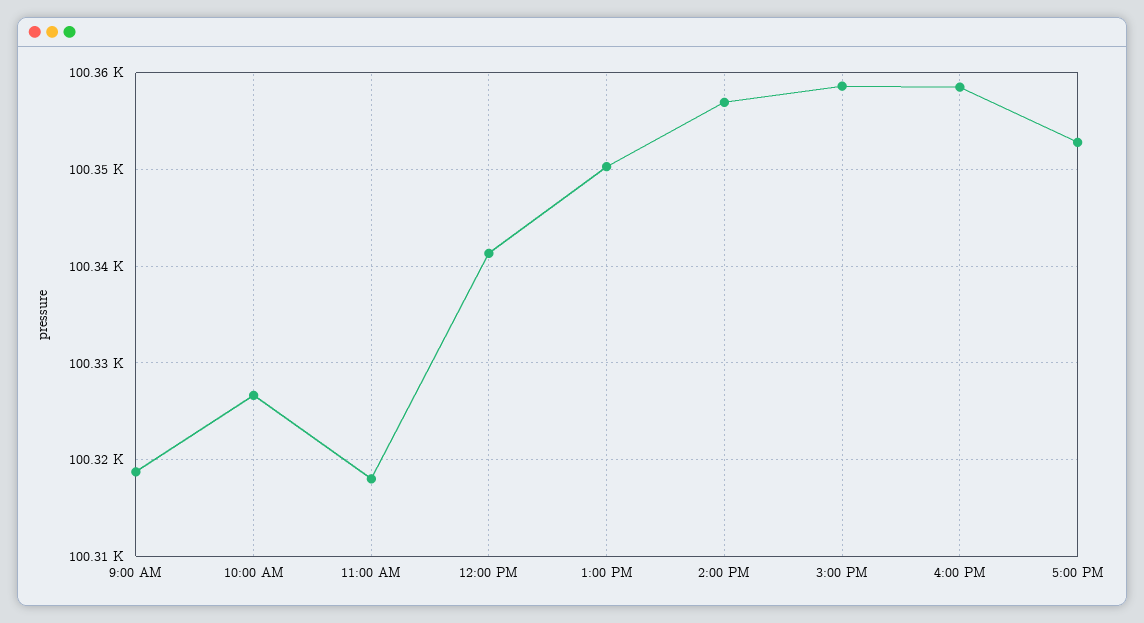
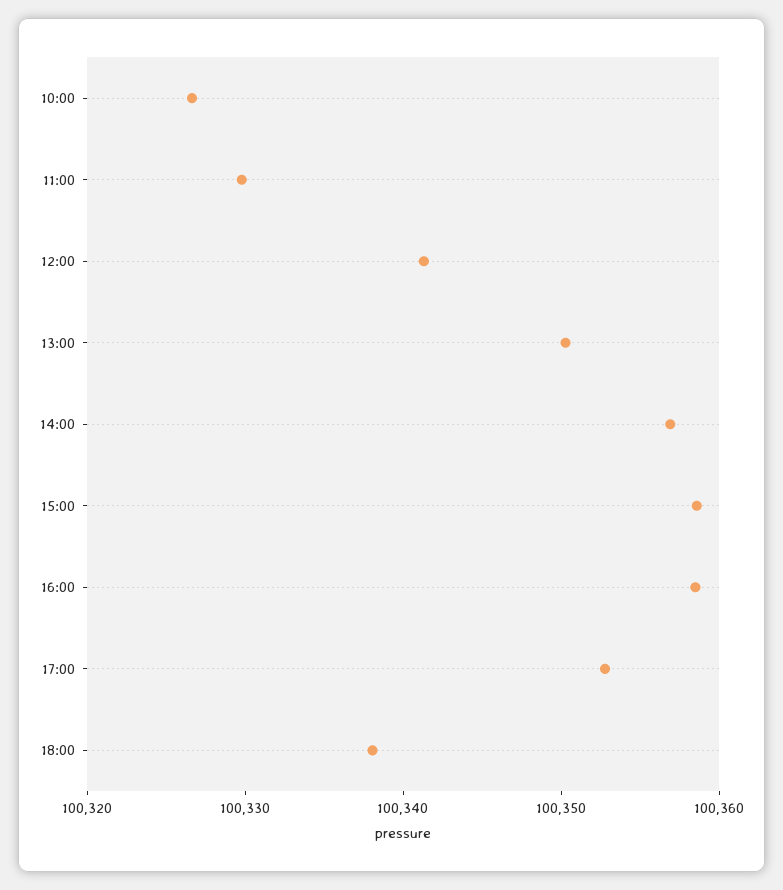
9:00 AM: 100319 -> none
11:00 AM: 100318 -> 100330
18:00: none -> 100338

